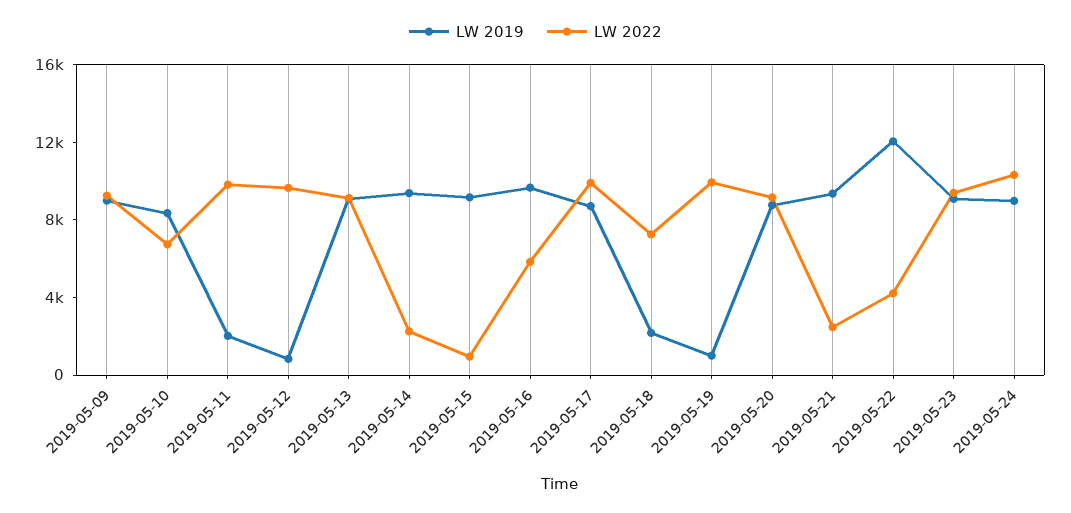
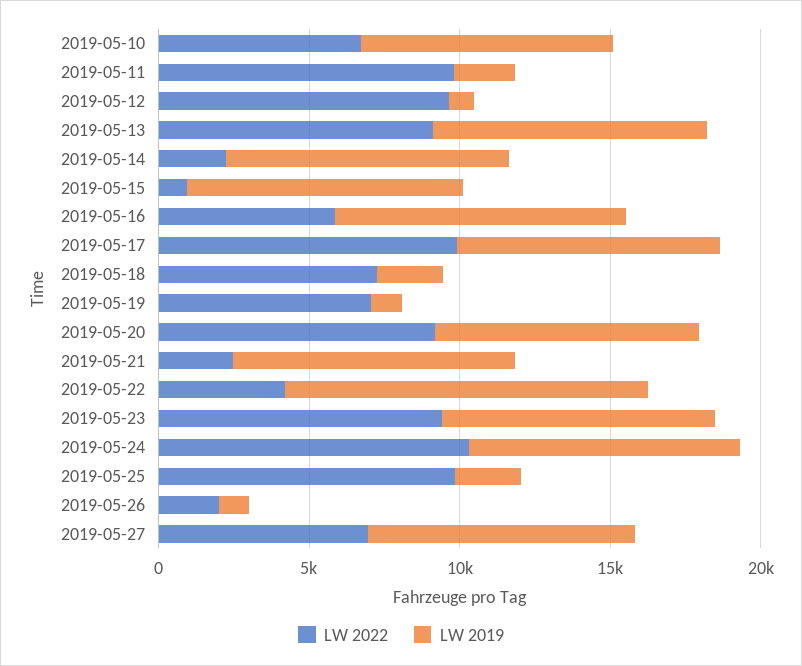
LW 2019, 2019-05-09: 9000 -> none
LW 2022, 2019-05-09: 9000 -> none
LW 2022, 2019-05-19: 10000 -> 7000
LW 2022, 2019-05-25: none -> 10000
LW 2019, 2019-05-25: none -> 2000
LW 2022, 2019-05-26: none -> 2000
LW 2019, 2019-05-26: none -> 1000
LW 2022, 2019-05-27: none -> 7000
LW 2019, 2019-05-27: none -> 9000

